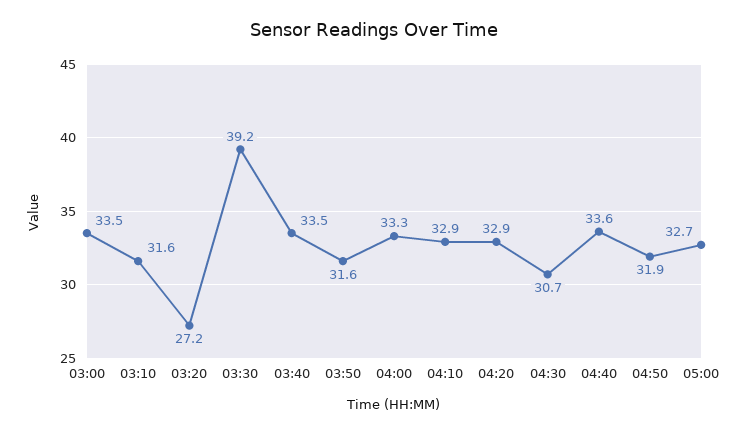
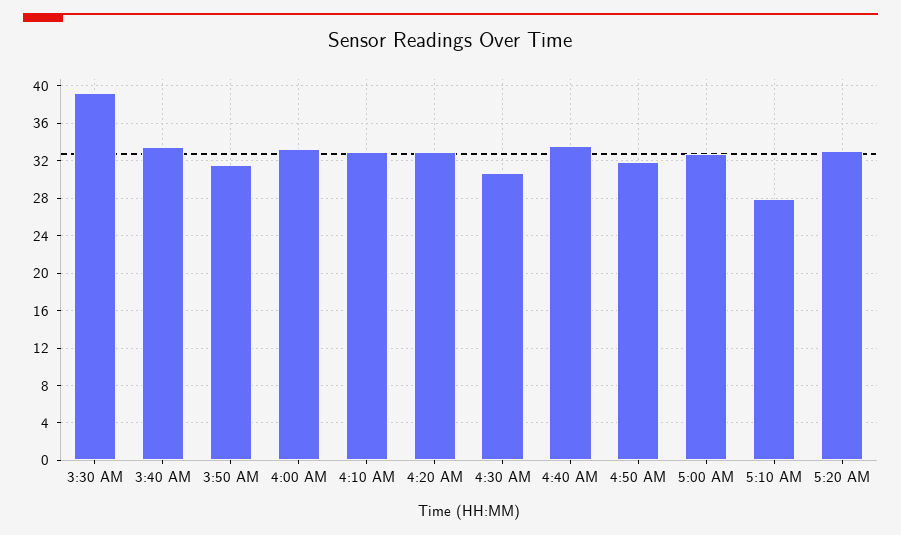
03:00: 33.5 -> none
03:10: 31.6 -> none
03:20: 27.2 -> none
5:10 AM: none -> 28
5:20 AM: none -> 33

